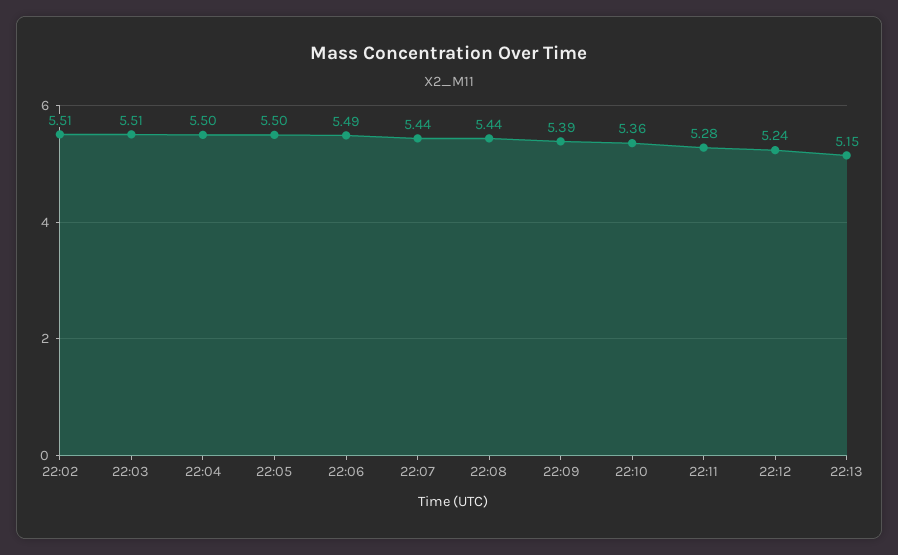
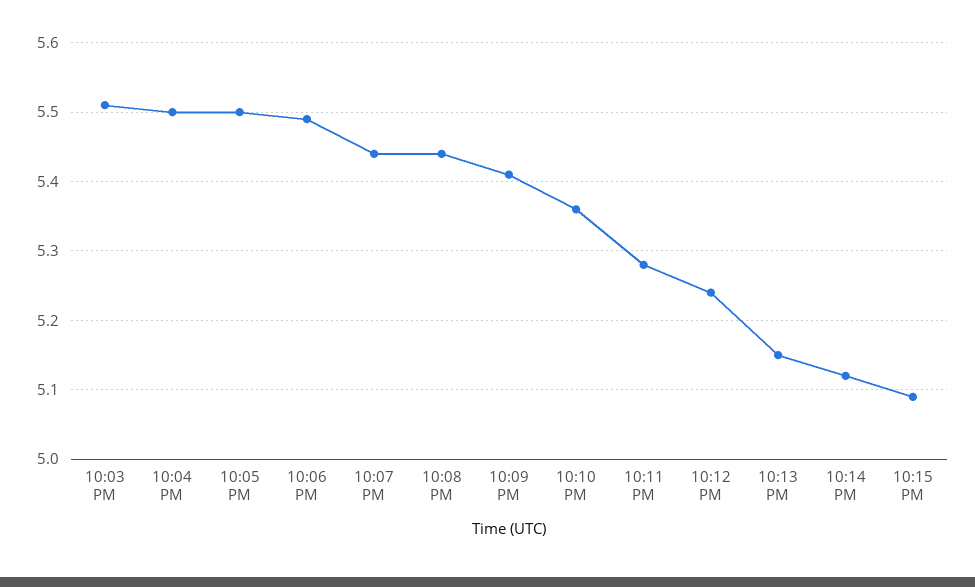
22:02: 5.51 -> none
22:09: 5.39 -> 5.41
10:14 PM: none -> 5.12
10:15 PM: none -> 5.09

